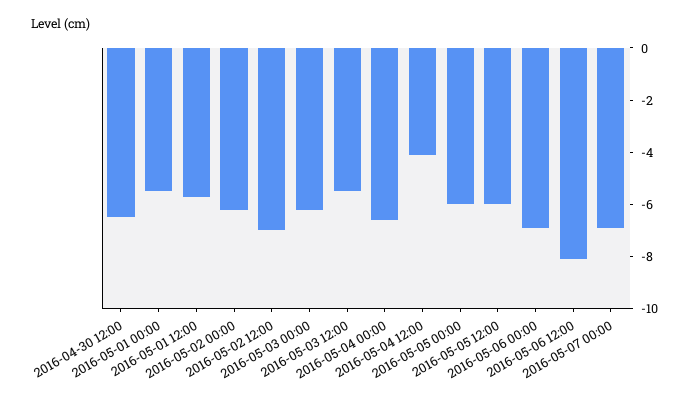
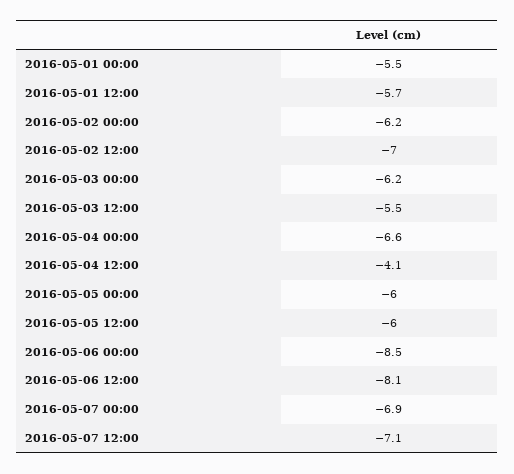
2016-04-30 12:00: -6.5 -> none
2016-05-06 00:00: -7 -> -8.5
2016-05-07 12:00: none -> -7.1

